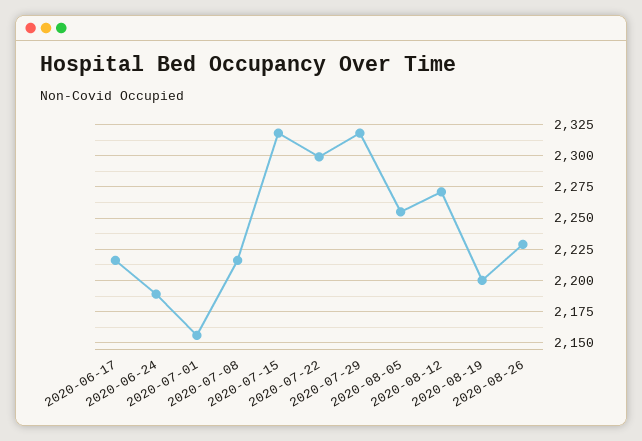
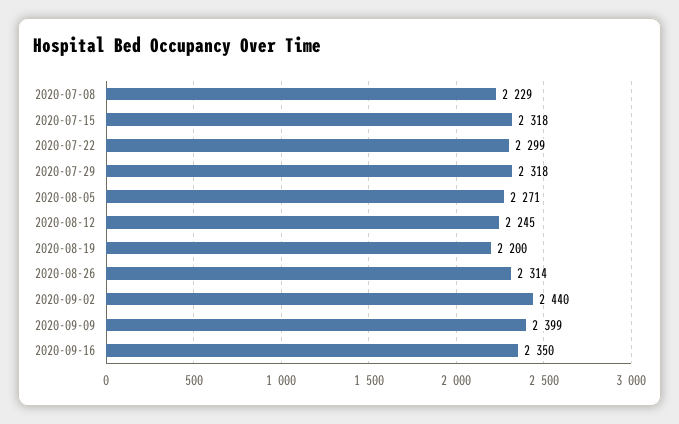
2020-06-17: 2215 -> none
2020-06-24: 2190 -> none
2020-07-01: 2155 -> none
2020-07-08: 2215 -> 2229
2020-08-05: 2255 -> 2271
2020-08-12: 2270 -> 2245
2020-08-26: 2230 -> 2314
2020-09-02: none -> 2440
2020-09-09: none -> 2399
2020-09-16: none -> 2350

